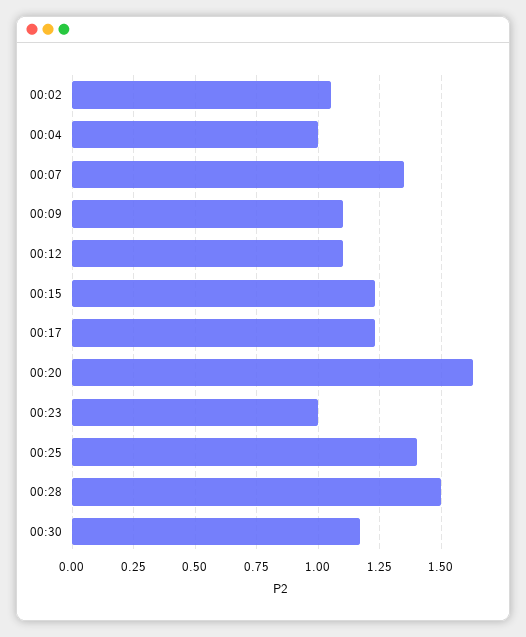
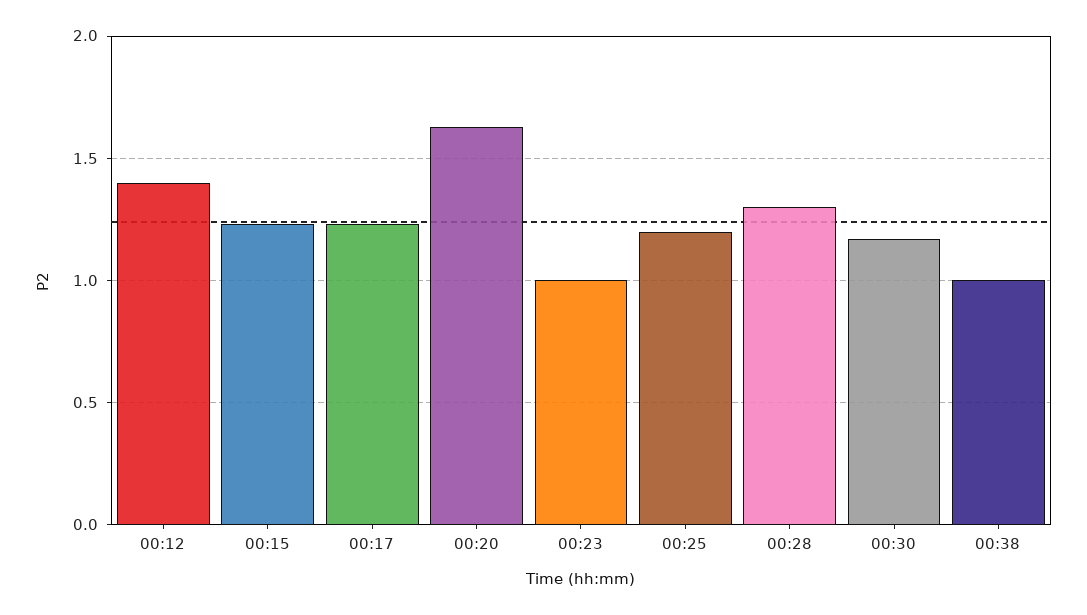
00:02: 1.05 -> none
00:04: 1 -> none
00:07: 1.35 -> none
00:09: 1.1 -> none
00:12: 1.1 -> 1.4
00:25: 1.4 -> 1.2
00:28: 1.5 -> 1.3
00:38: none -> 1

